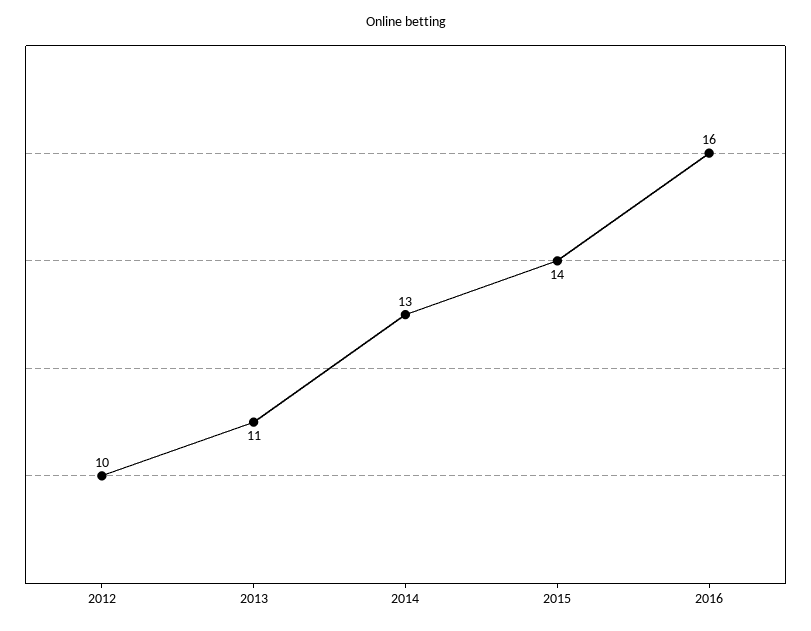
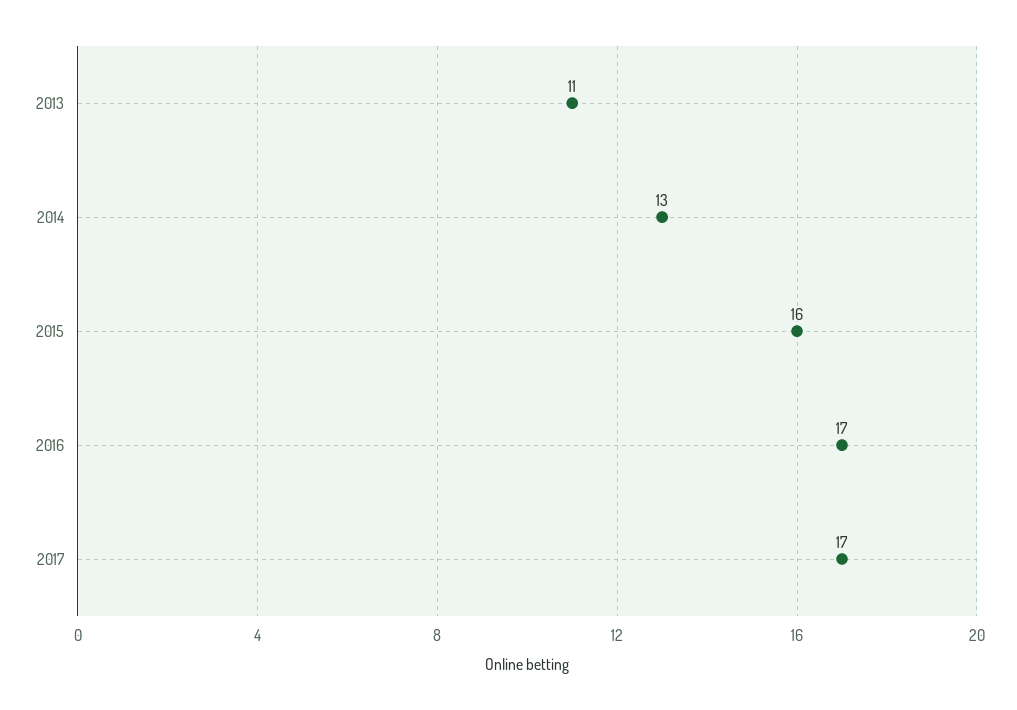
2012: 10 -> none
2015: 14 -> 16
2016: 16 -> 17
2017: none -> 17

